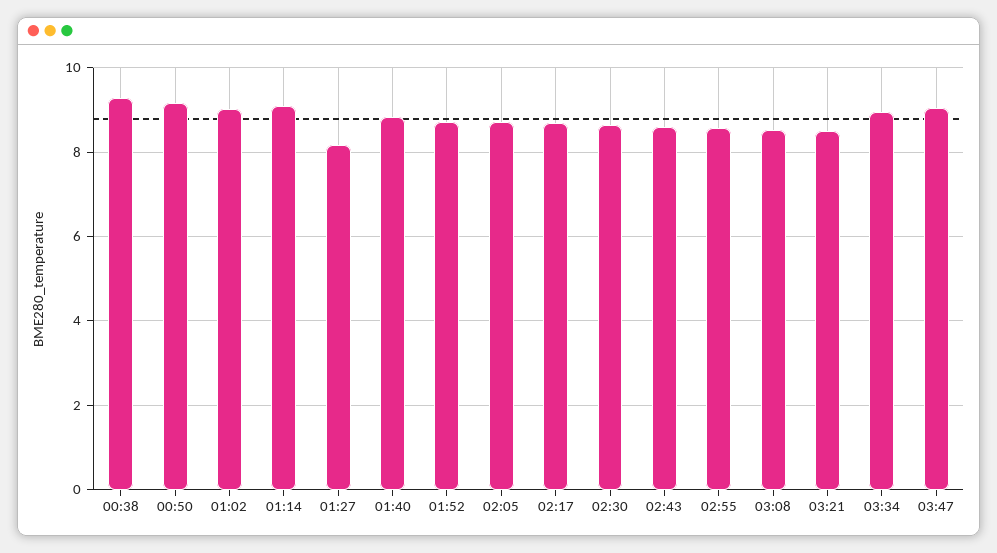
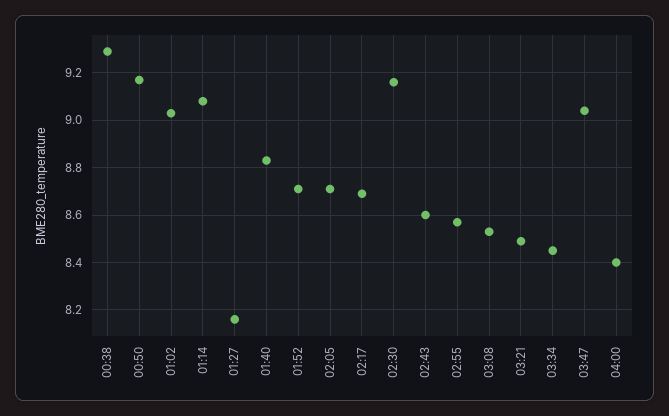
02:30: 8.6 -> 9.15
03:34: 9 -> 8.45
04:00: none -> 8.4

